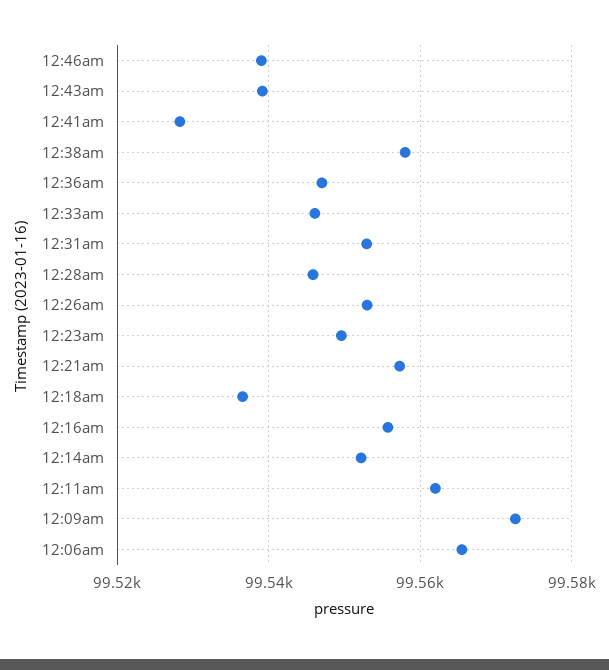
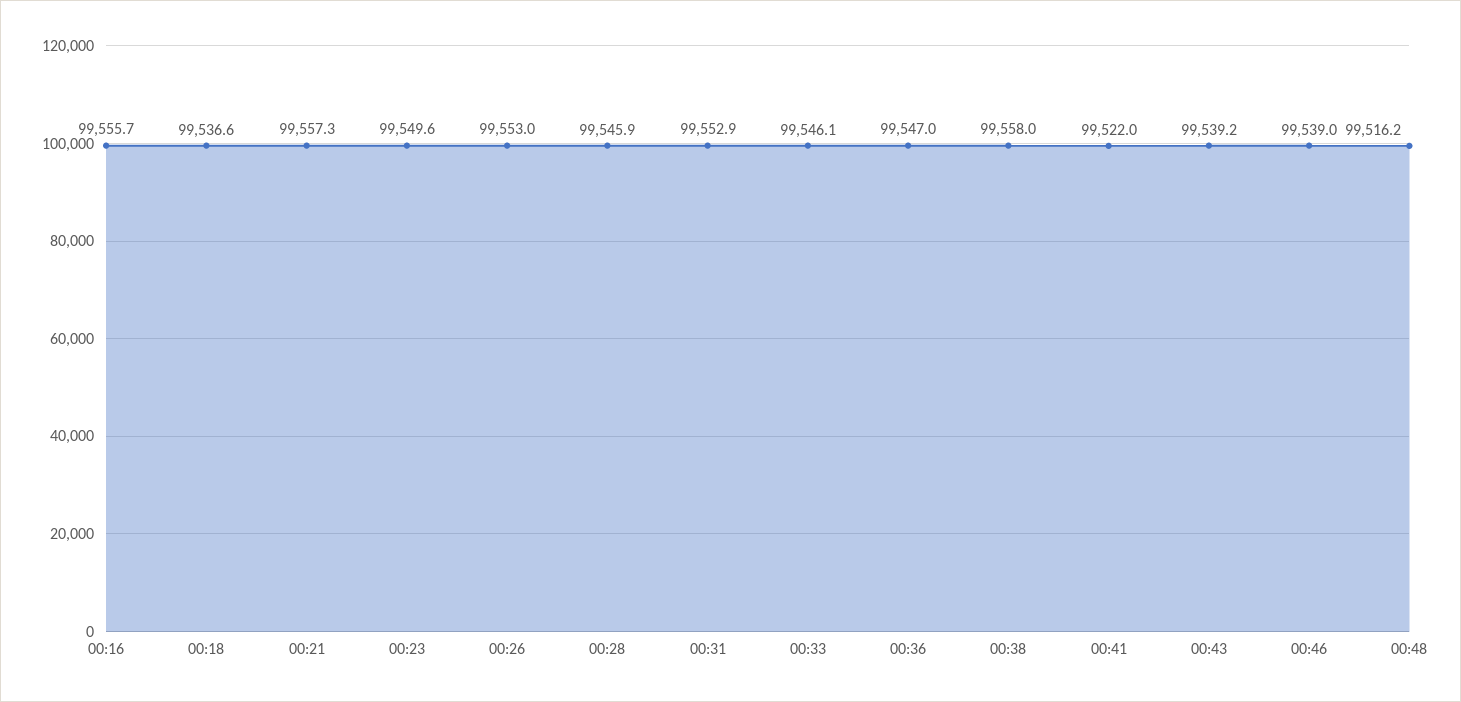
12:41am: 99528 -> 99522
12:14am: 99552 -> none
12:11am: 99562 -> none
12:09am: 99572 -> none
12:06am: 99566 -> none
00:48: none -> 99516.2

